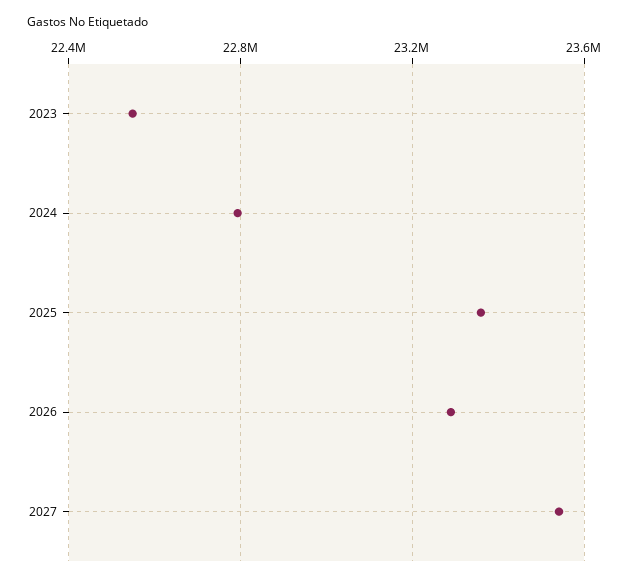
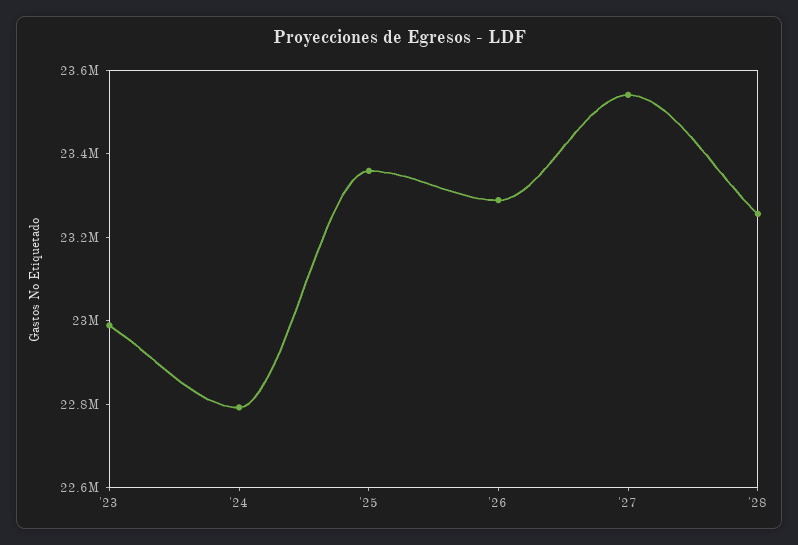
2023: 22550000 -> 23000000
'28: none -> 23250000

